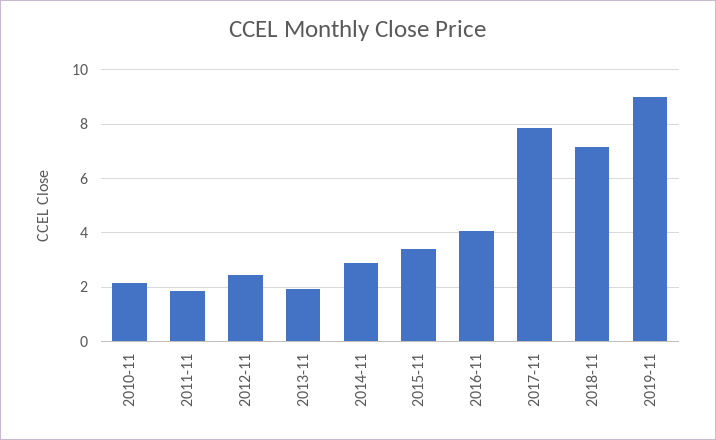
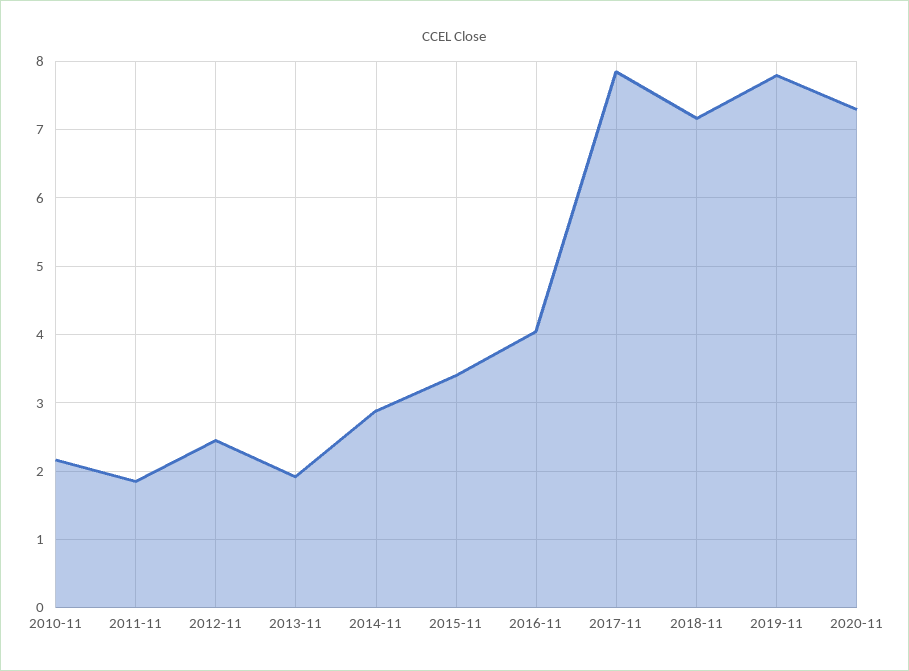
2019-11: 9 -> 7.8
2020-11: none -> 7.3

